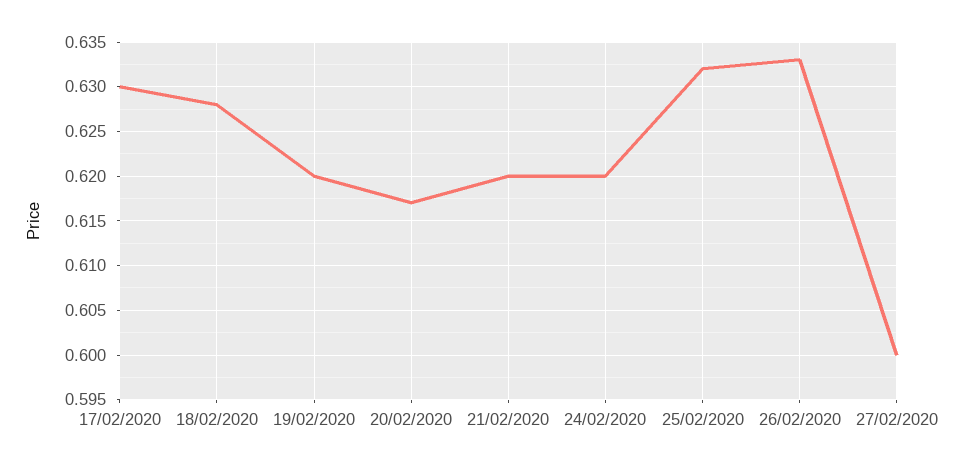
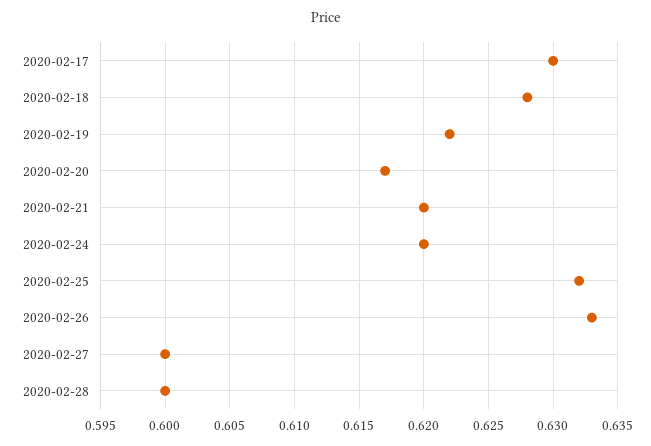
19/02/2020: 0.62 -> 0.622
2020-02-28: none -> 0.6

